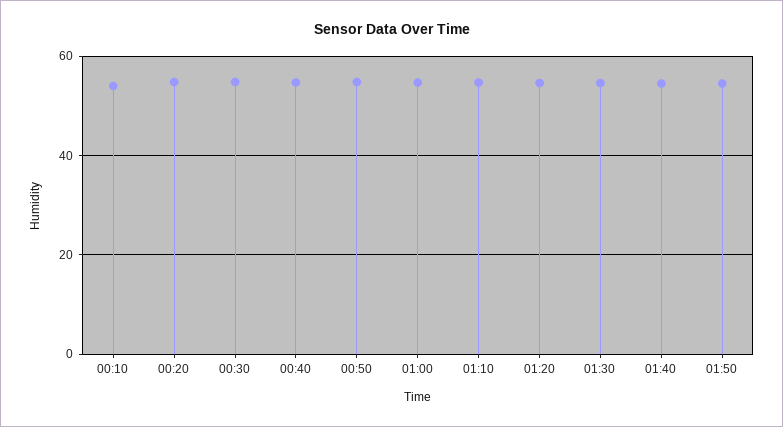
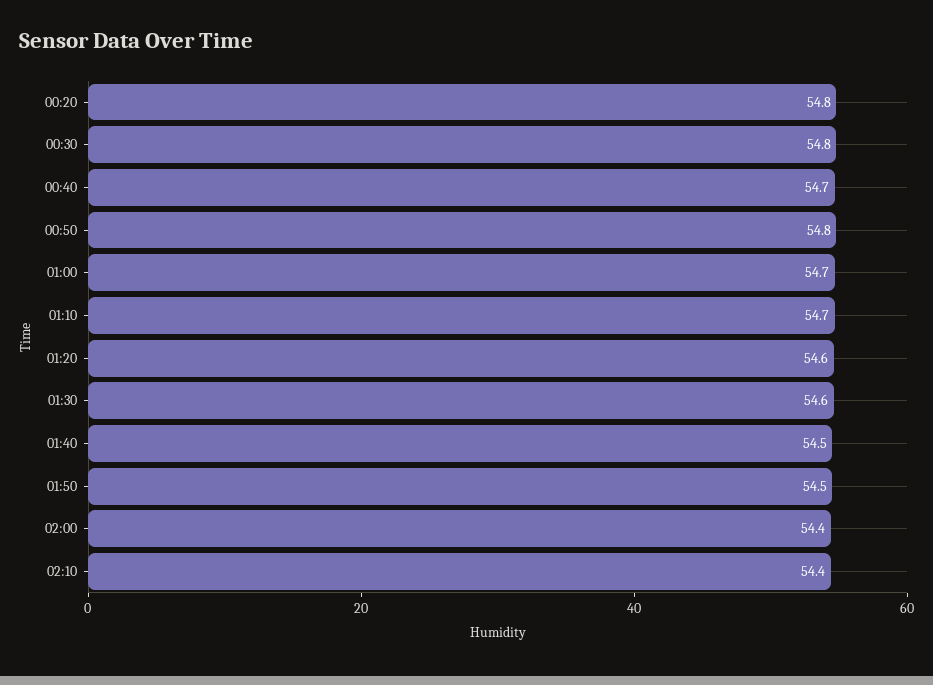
00:10: 54 -> none
02:00: none -> 54.4
02:10: none -> 54.4

